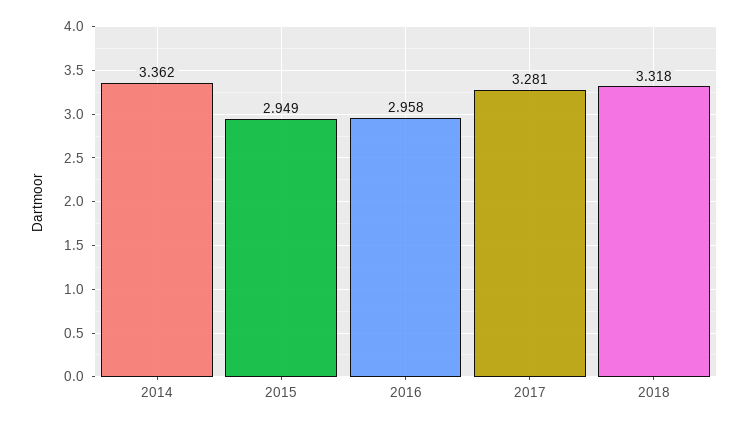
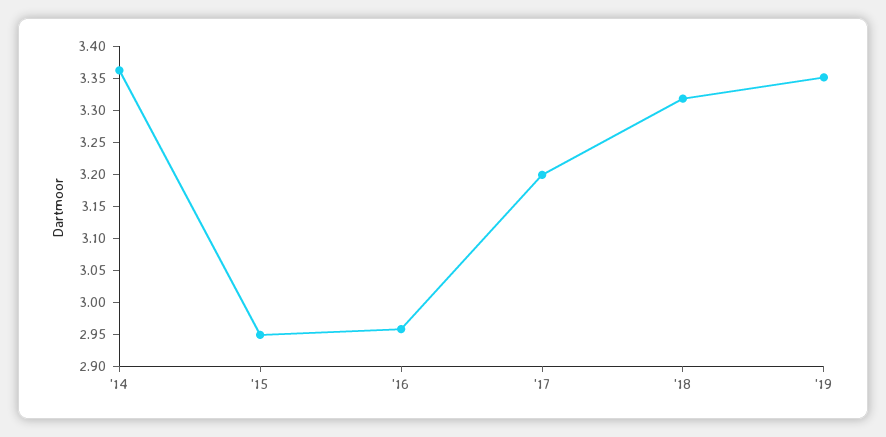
2017: 3.281 -> 3.2
'19: none -> 3.35

